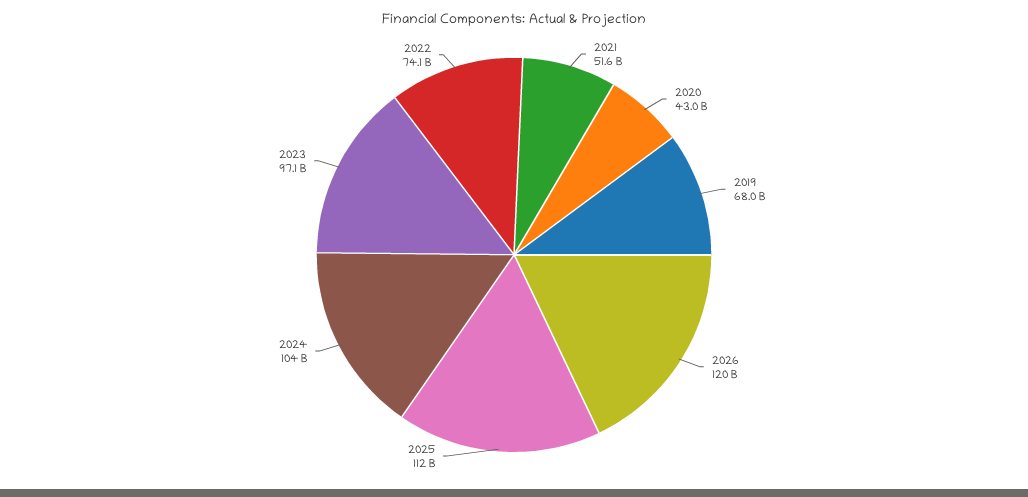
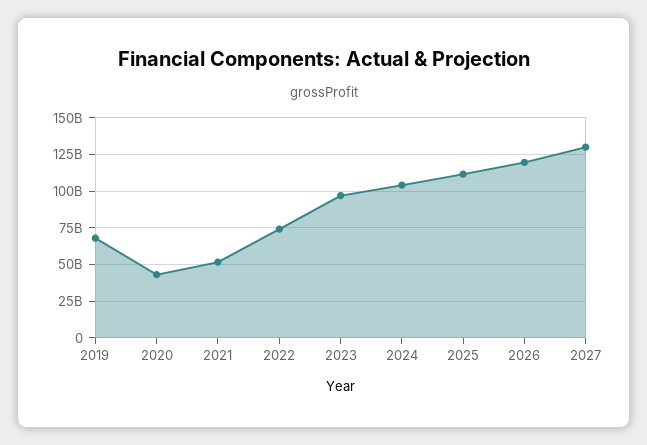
2027: none -> 130000000000

